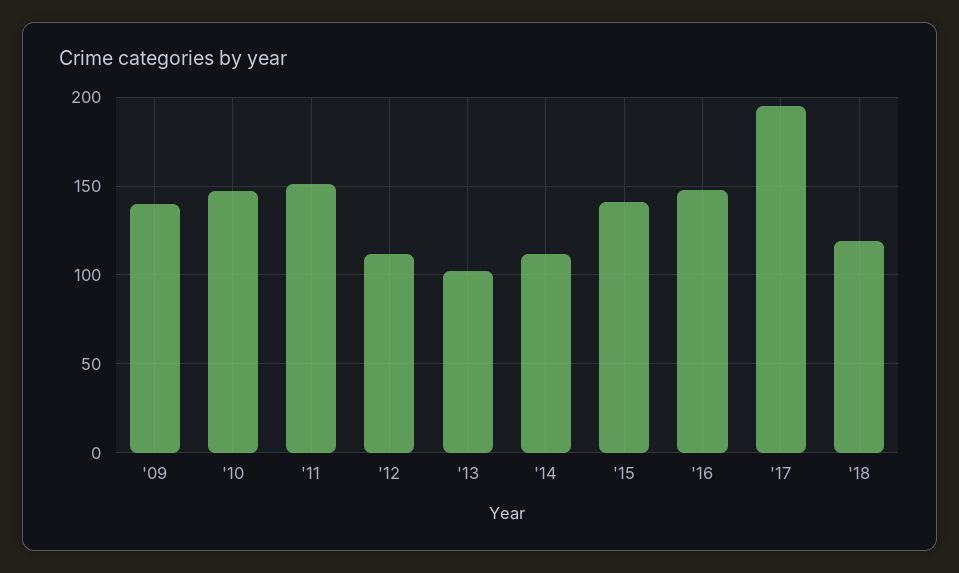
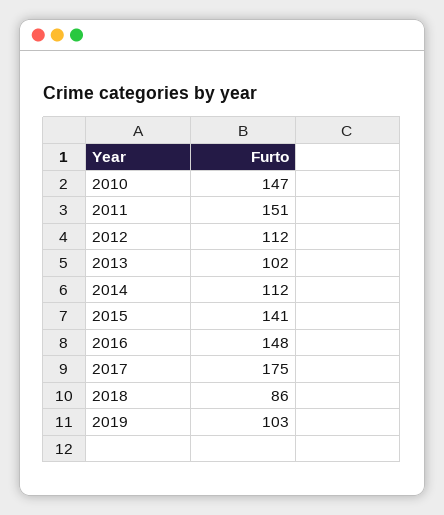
'09: 140 -> none
'17: 195 -> 175
'18: 120 -> 86
2019: none -> 103

